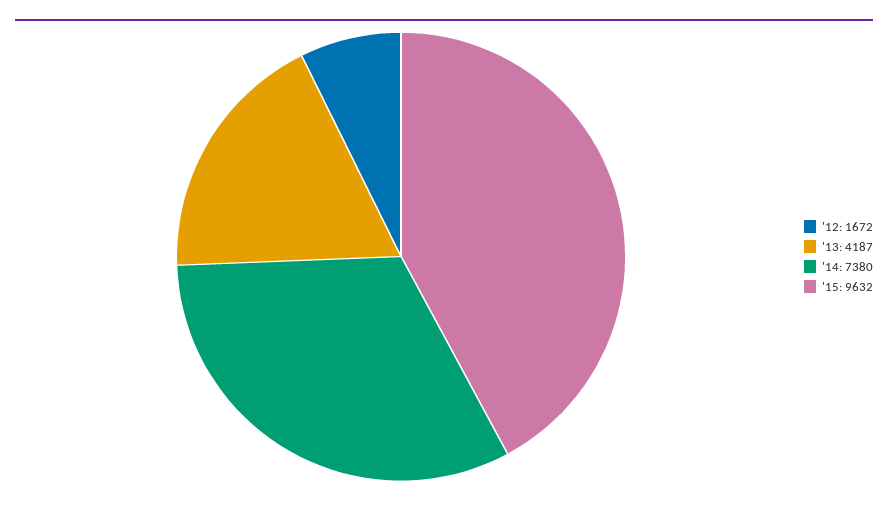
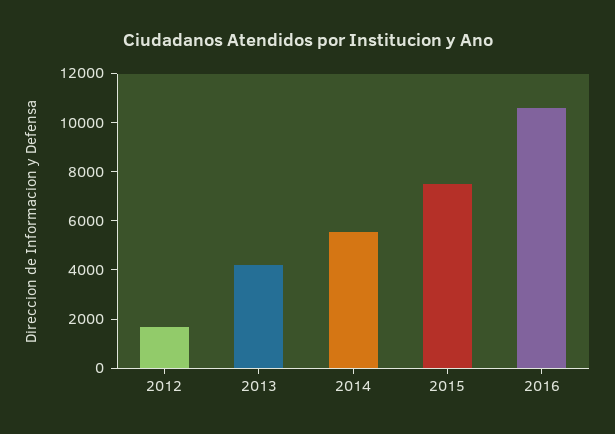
'14: 7380 -> 5500
'15: 9632 -> 7500
2016: none -> 10500

